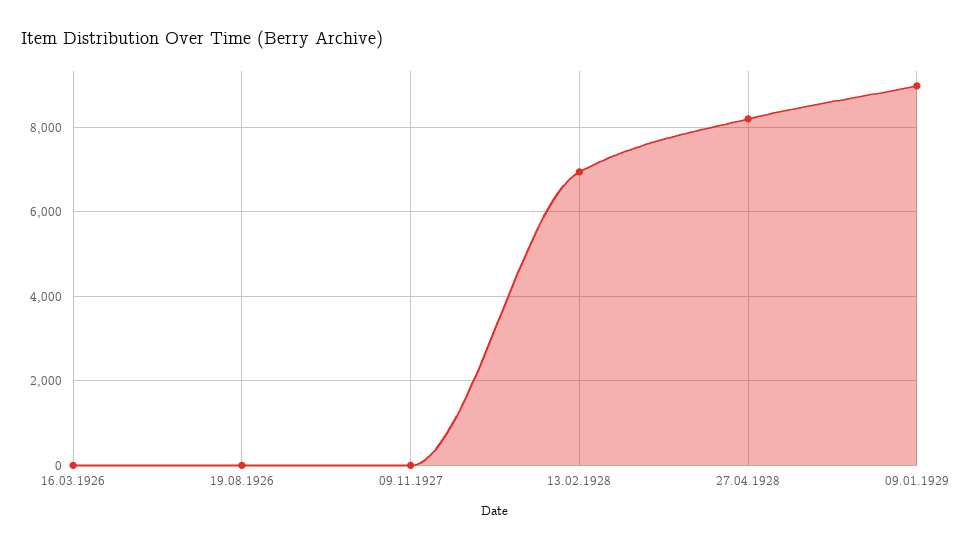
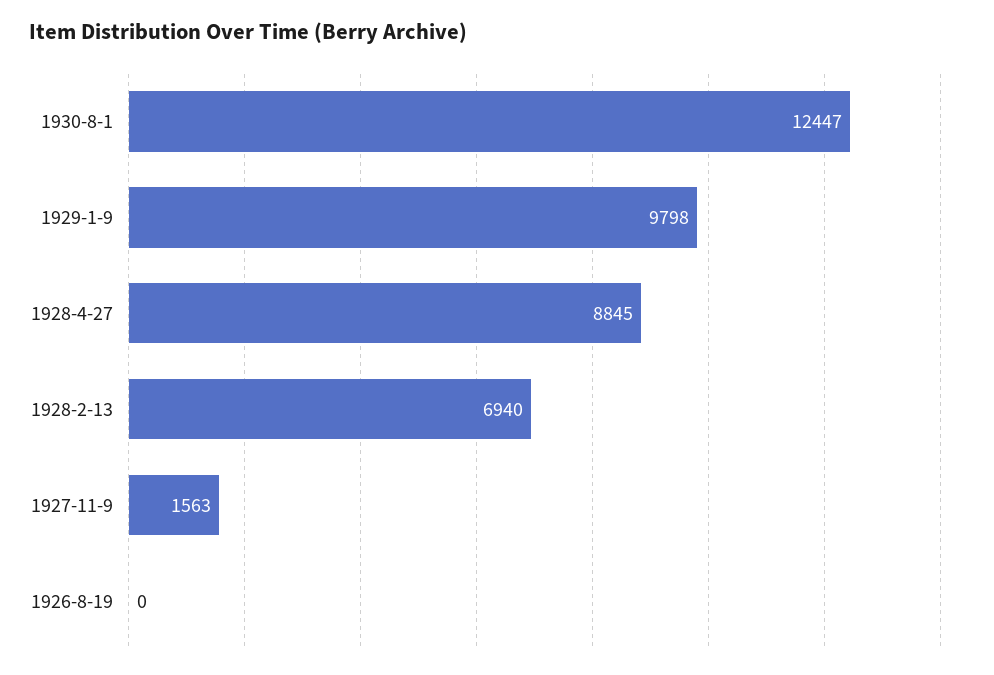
16.03.1926: 0 -> none
09.11.1927: 0 -> 1563
27.04.1928: 8200 -> 8845
09.01.1929: 9000 -> 9798
1930-8-1: none -> 12447

